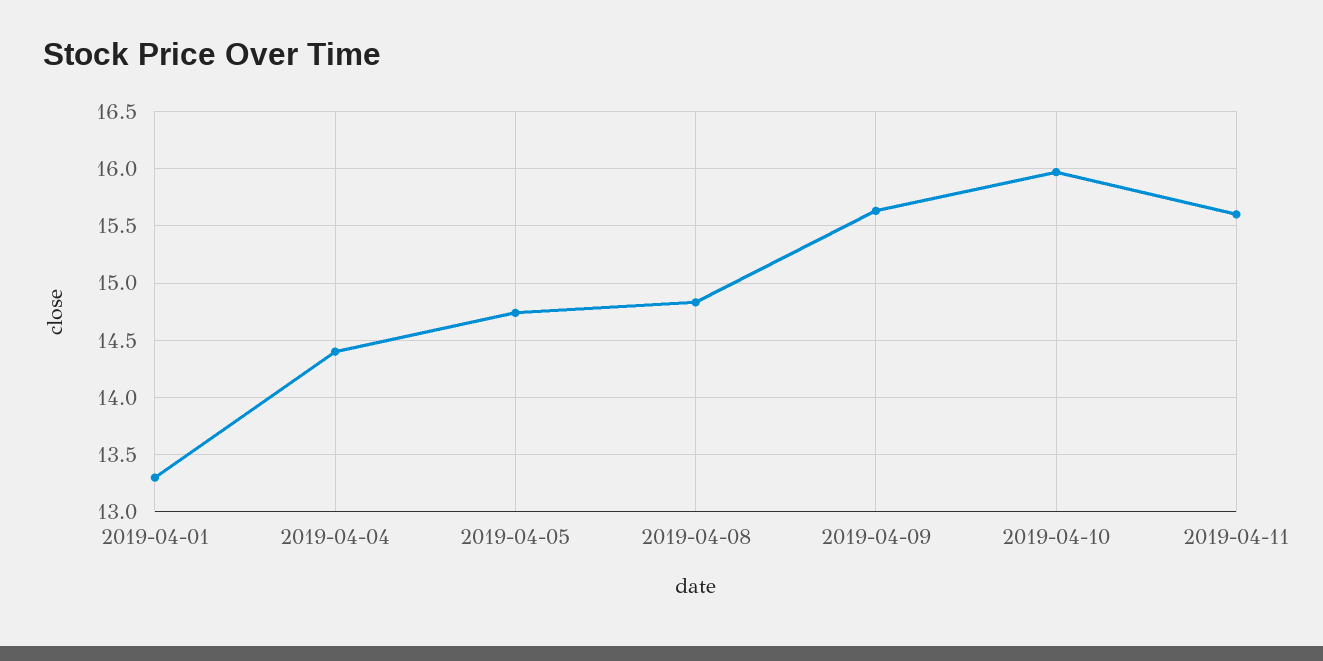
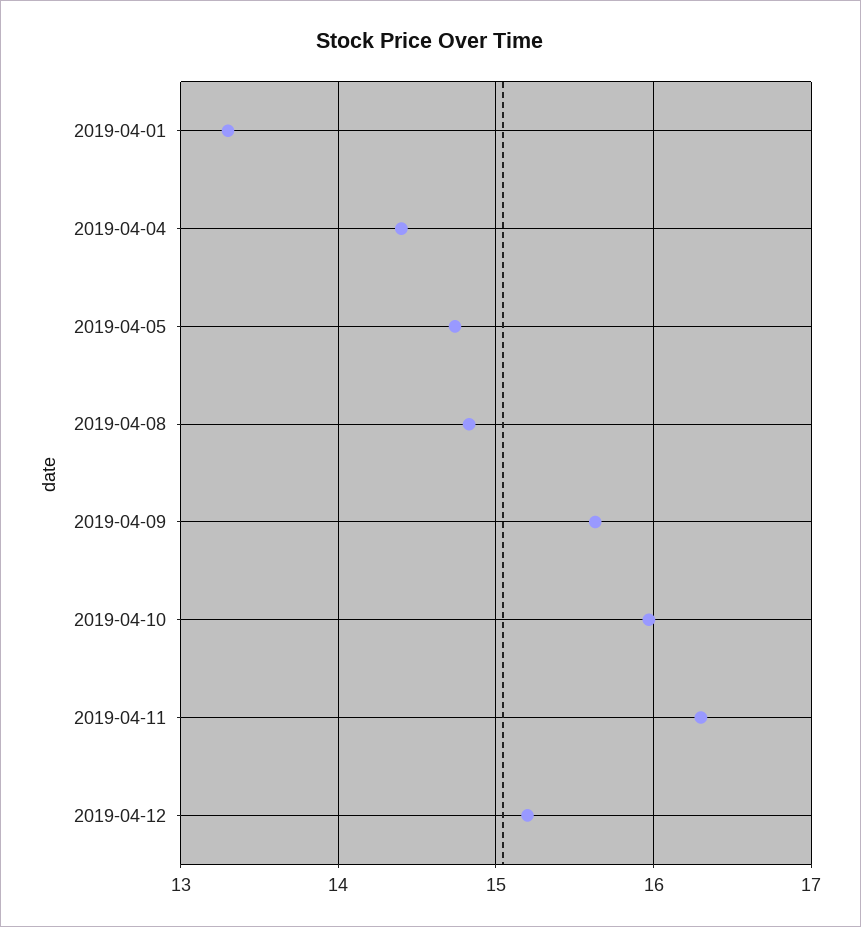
2019-04-11: 15.6 -> 16.3
2019-04-12: none -> 15.2

